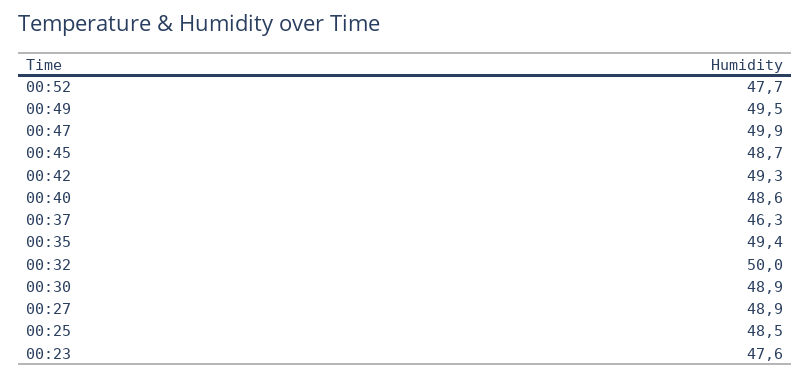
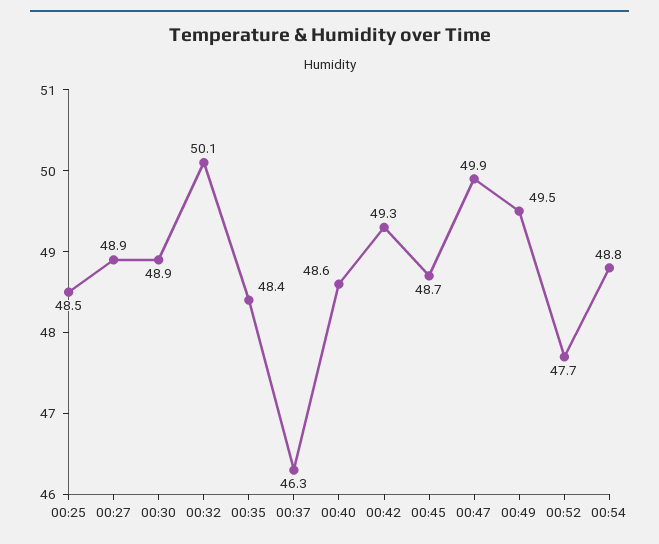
00:35: 49.4 -> 48.4
00:32: 50 -> 50.1
00:23: 47.6 -> none
00:54: none -> 48.8

